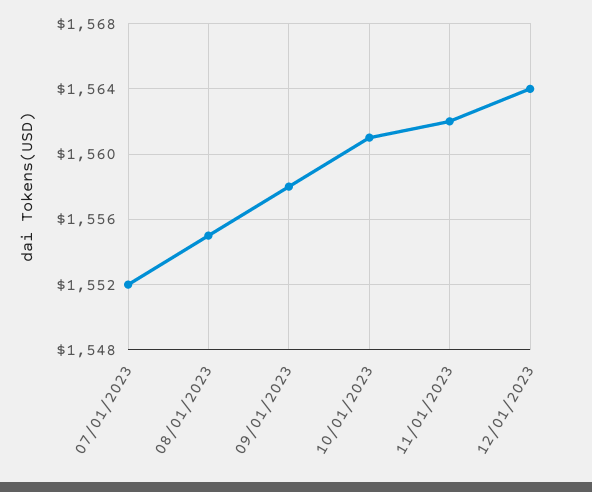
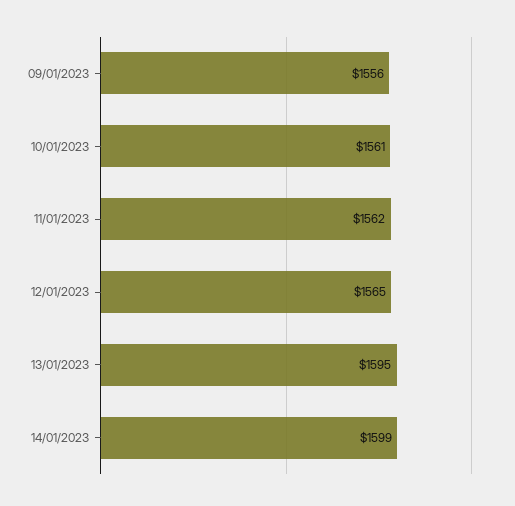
07/01/2023: 1552 -> none
08/01/2023: 1555 -> none
09/01/2023: 1558 -> 1556
12/01/2023: 1564 -> 1565
13/01/2023: none -> 1595
14/01/2023: none -> 1599

